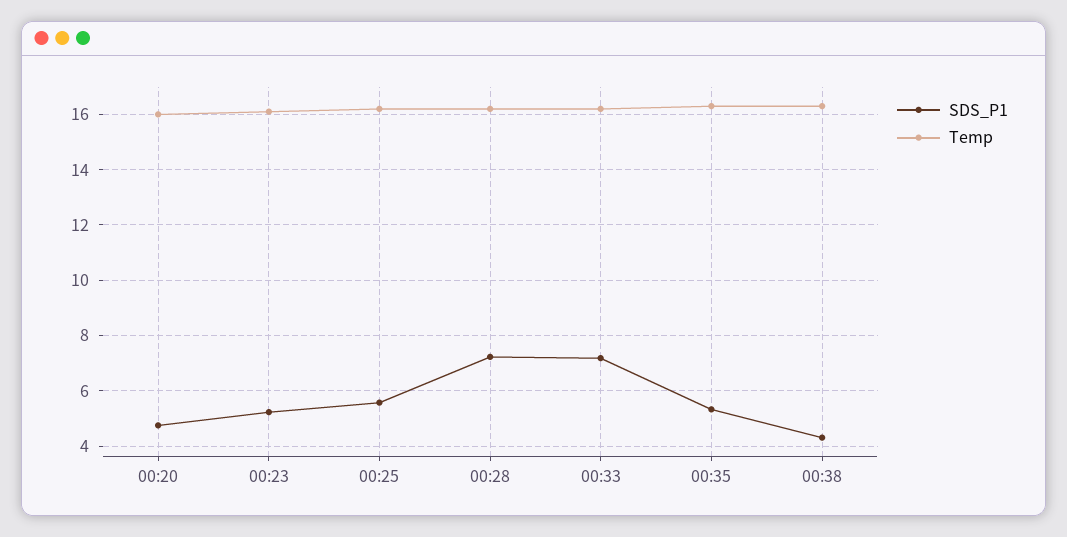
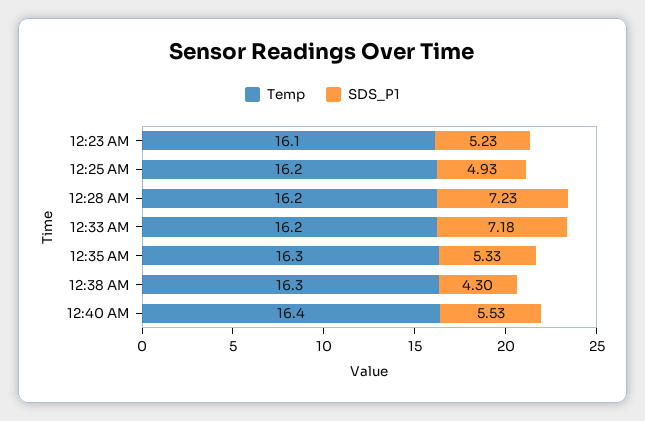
SDS_P1, 00:20: 4.75 -> none
Temp, 00:20: 16 -> none
SDS_P1, 00:25: 5.5 -> 4.93
Temp, 12:40 AM: none -> 16.4
SDS_P1, 12:40 AM: none -> 5.53

